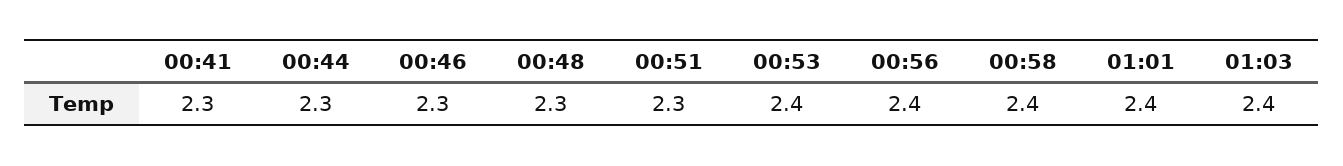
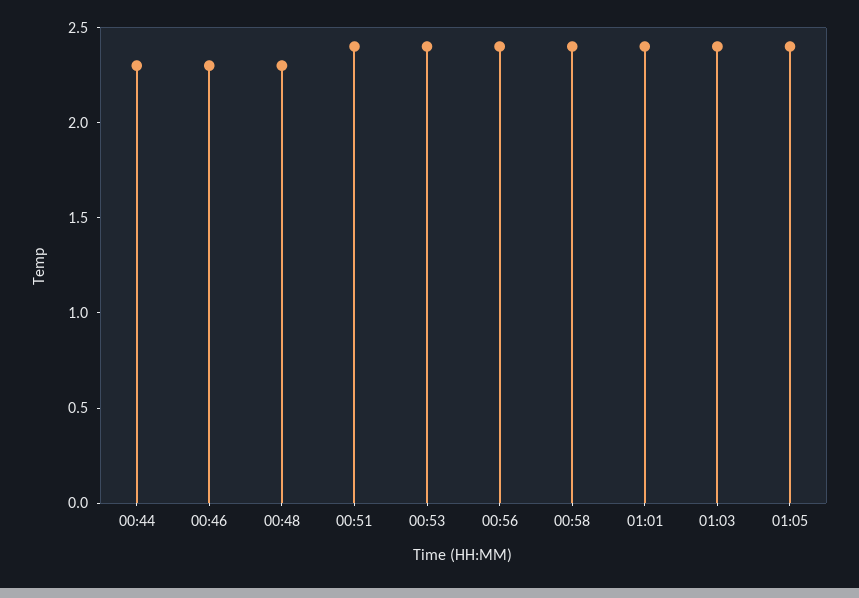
00:41: 2.3 -> none
00:51: 2.3 -> 2.4
01:05: none -> 2.4

